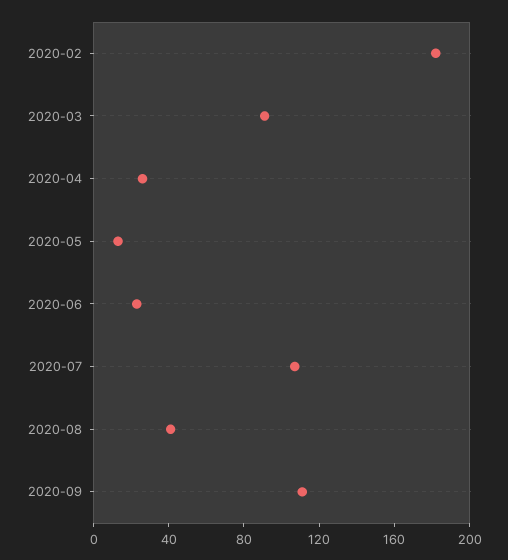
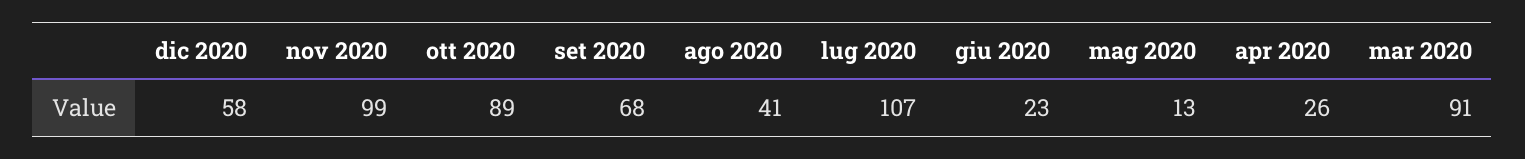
2020-02: 180 -> none
2020-09: 110 -> 68
dic 2020: none -> 58
nov 2020: none -> 99
ott 2020: none -> 89

